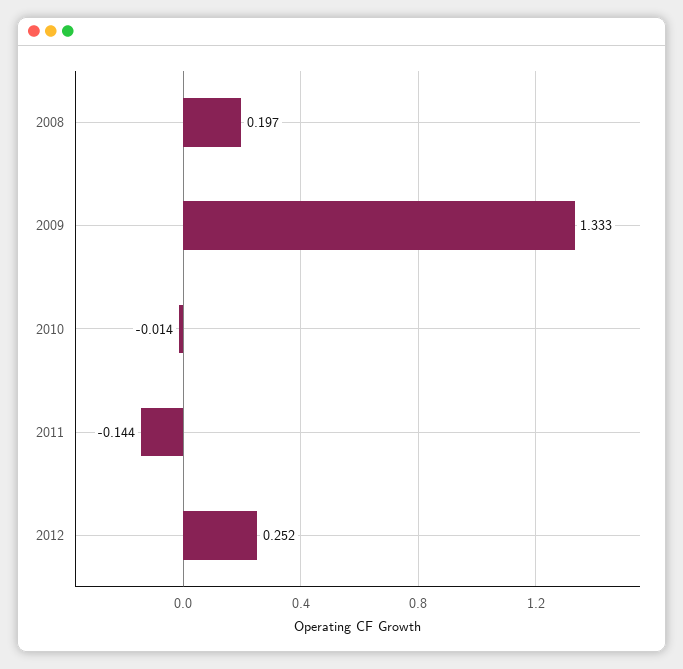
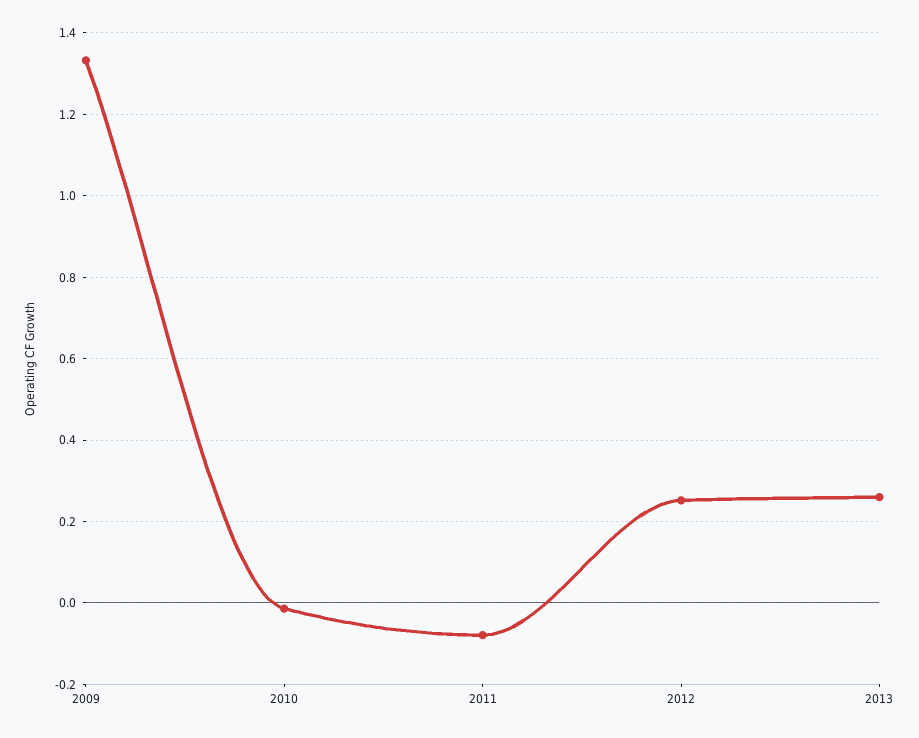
2008: 0.197 -> none
2011: -0.144 -> -0.08
2013: none -> 0.26

